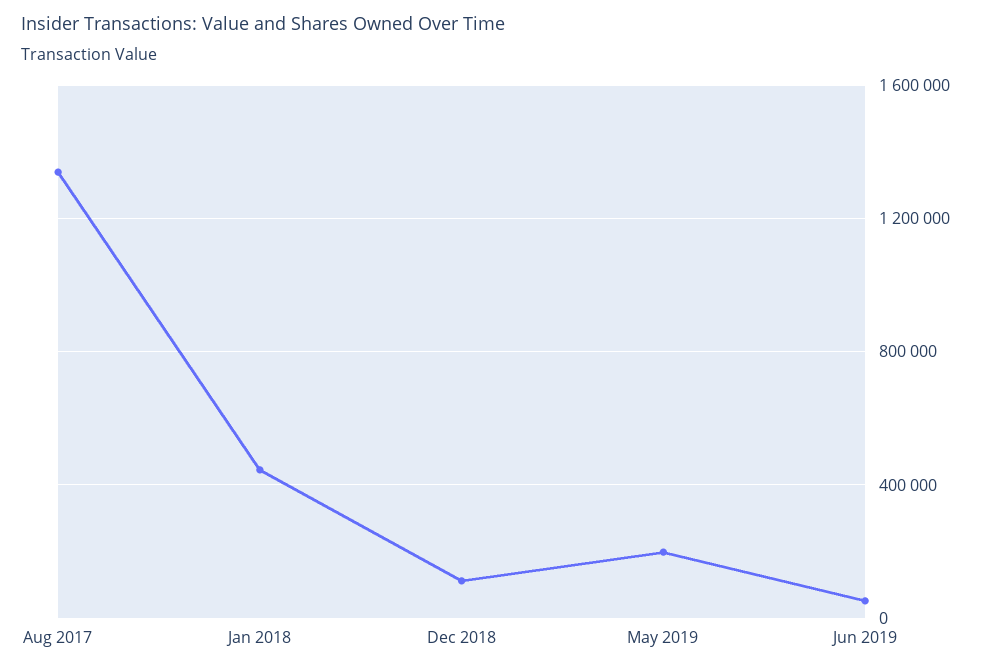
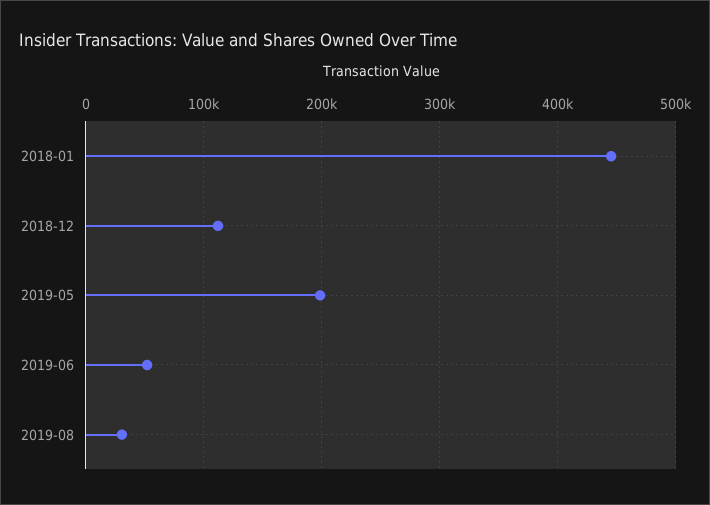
Aug 2017: 1350000 -> none
2019-08: none -> 30000

